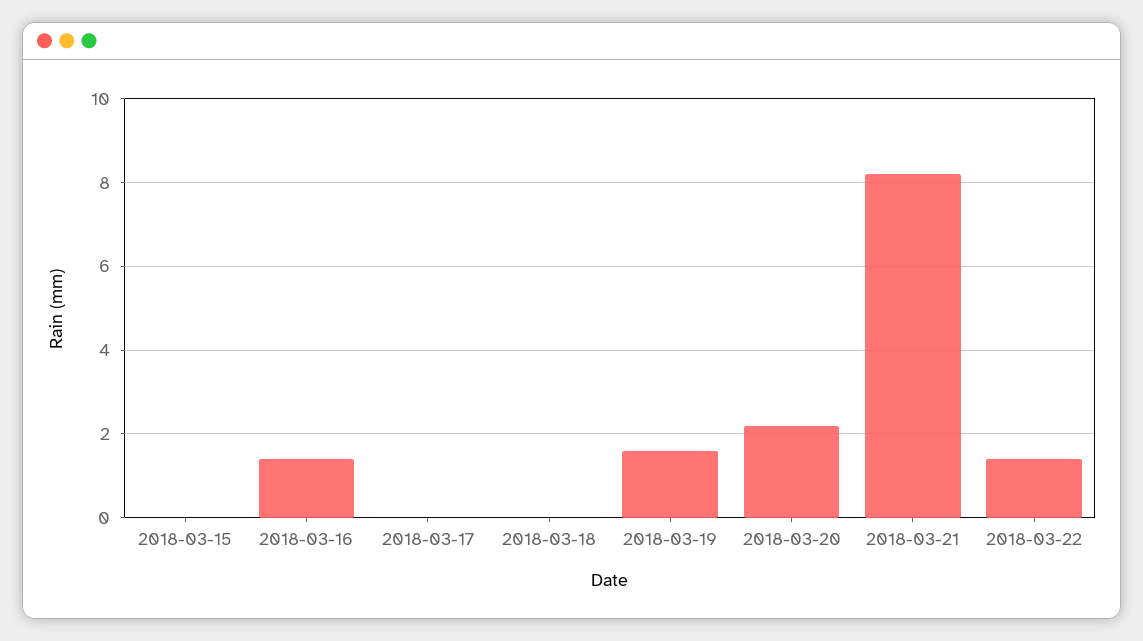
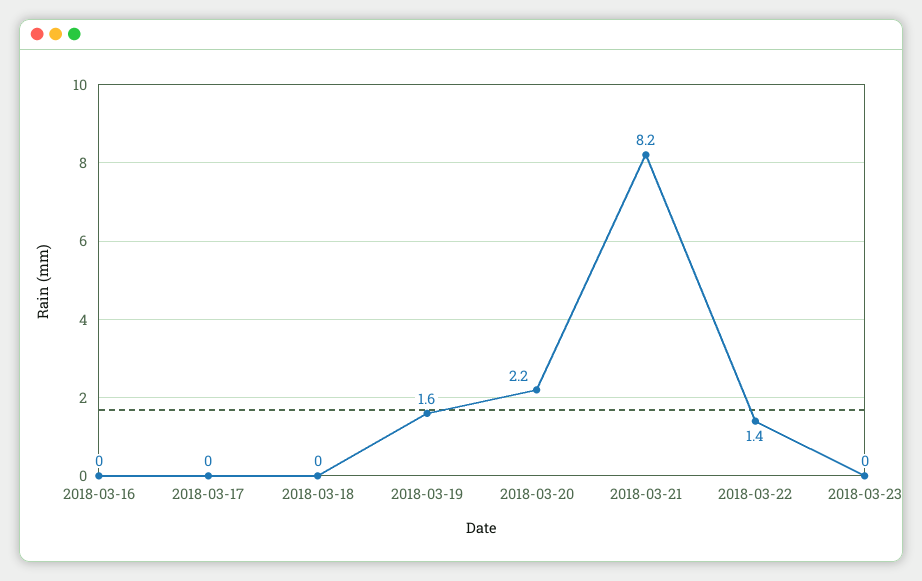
2018-03-15: 0 -> none
2018-03-16: 1.5 -> 0
2018-03-23: none -> 0

